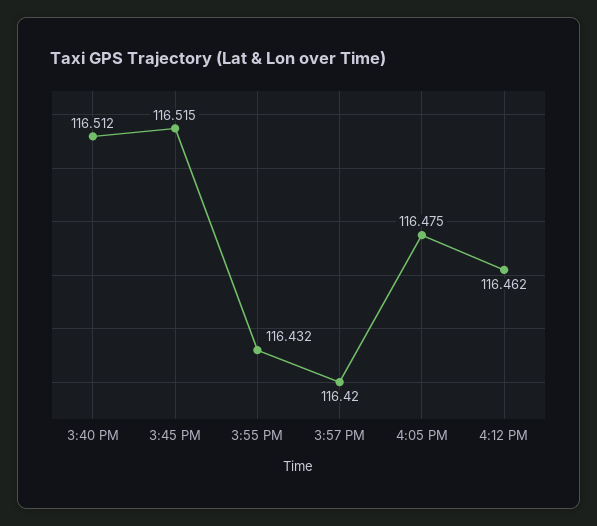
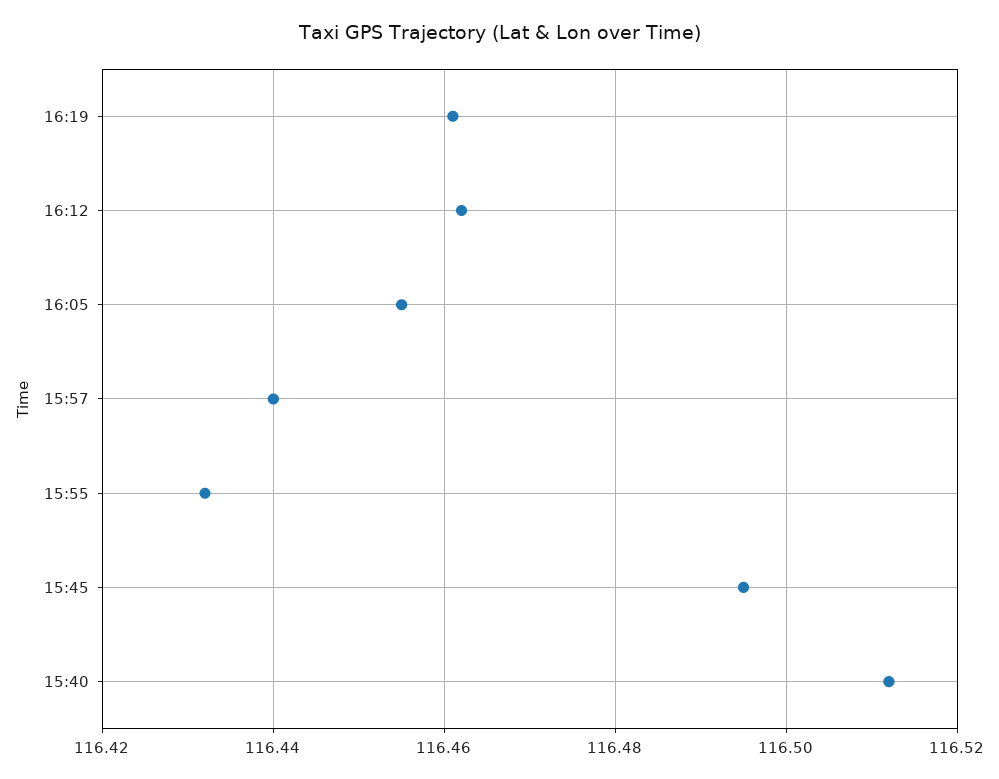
3:45 PM: 116.515 -> 116.495
3:57 PM: 116.42 -> 116.44
4:05 PM: 116.475 -> 116.455
16:19: none -> 116.46

